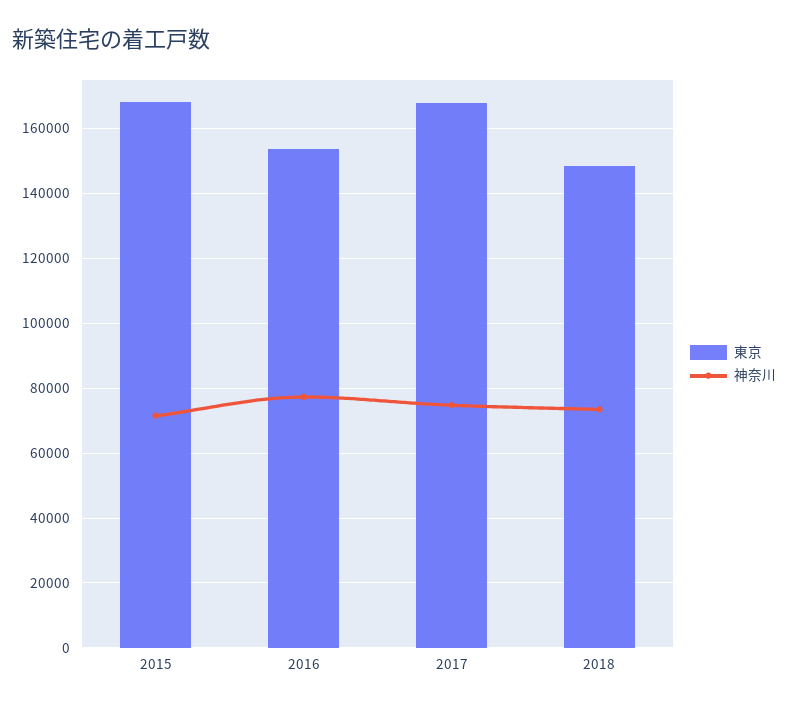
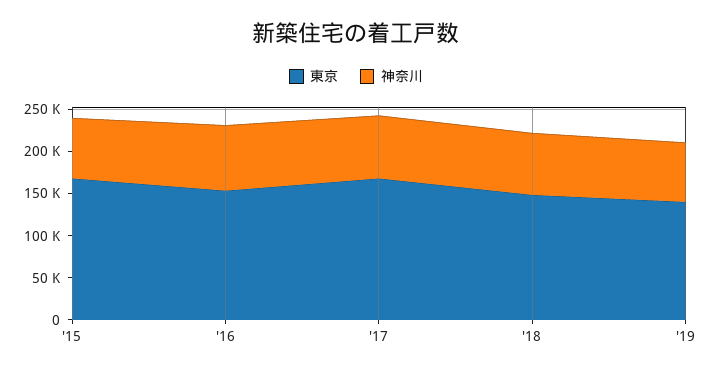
東京, '19: none -> 140000
神奈川, '19: none -> 70000

